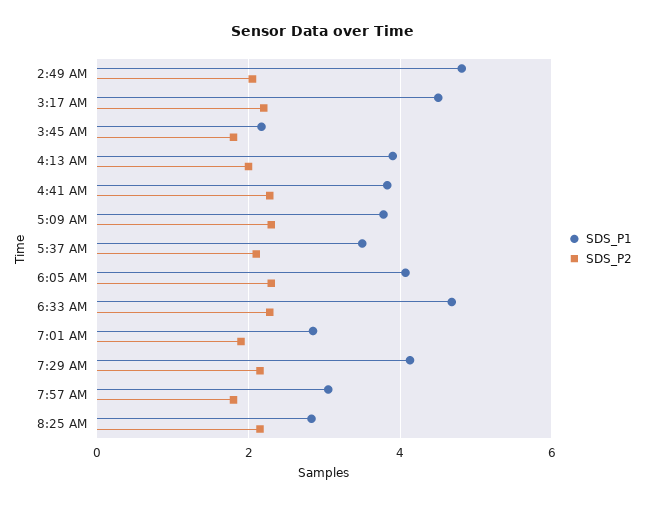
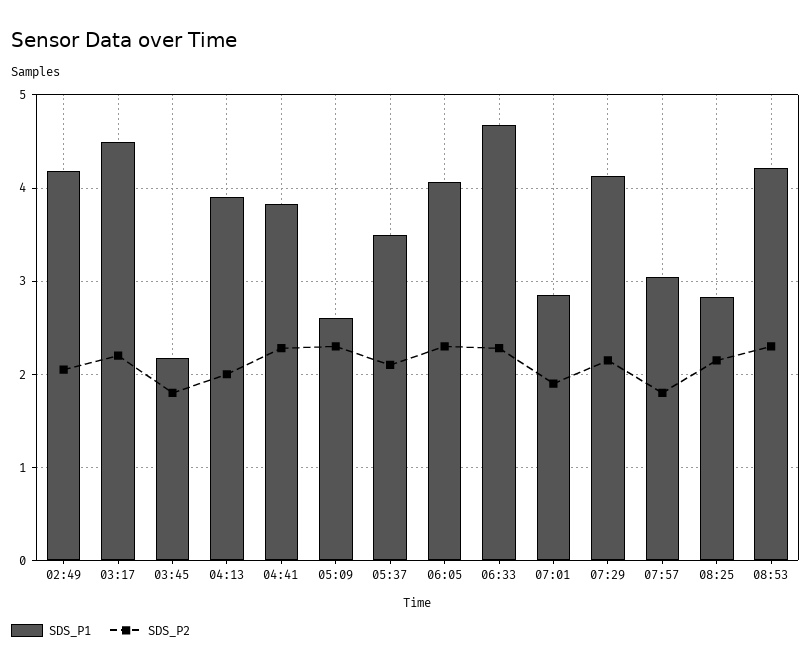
SDS_P1, 2:49 AM: 4.8 -> 4.2
SDS_P1, 5:09 AM: 3.8 -> 2.6
SDS_P1, 08:53: none -> 4.2
SDS_P2, 08:53: none -> 2.3

